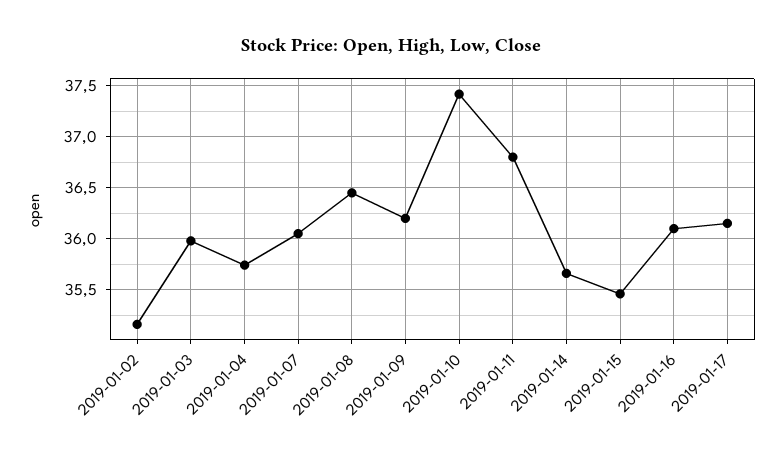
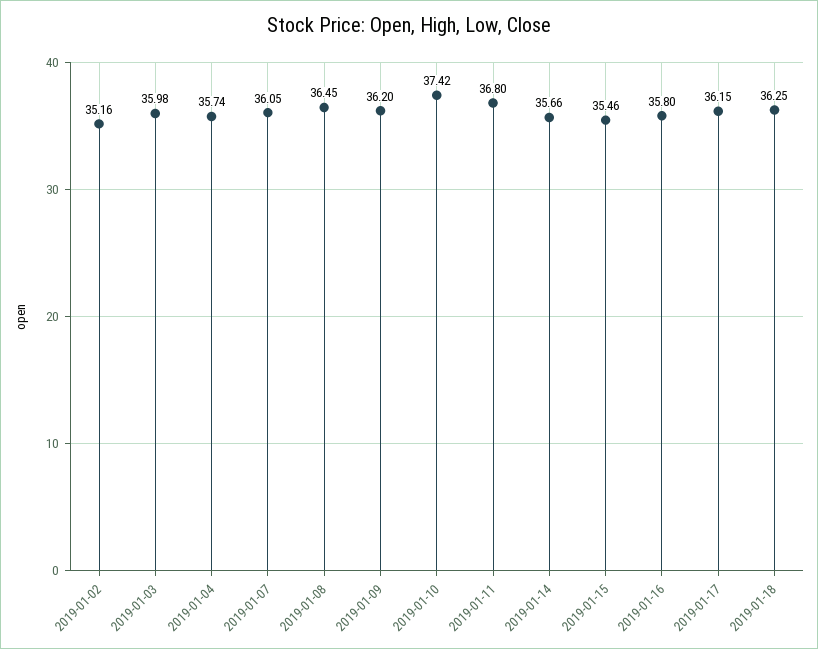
2019-01-16: 36.1 -> 35.8
2019-01-18: none -> 36.25

